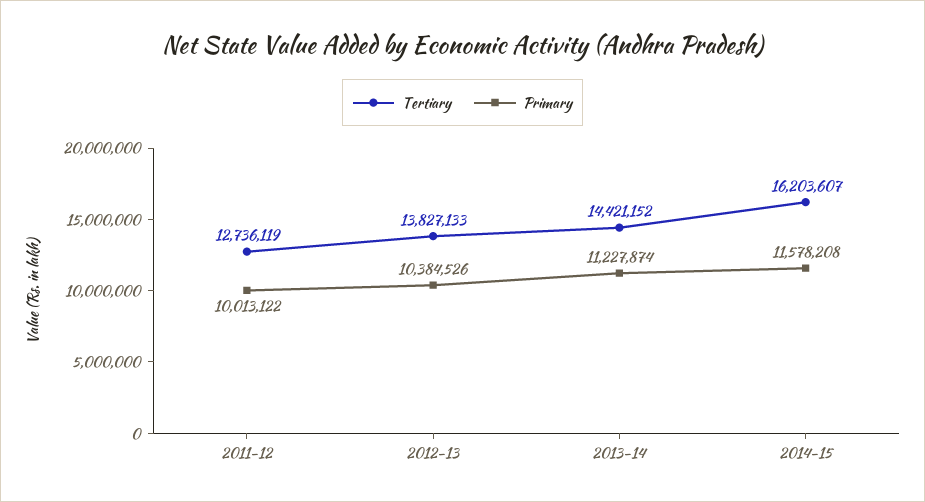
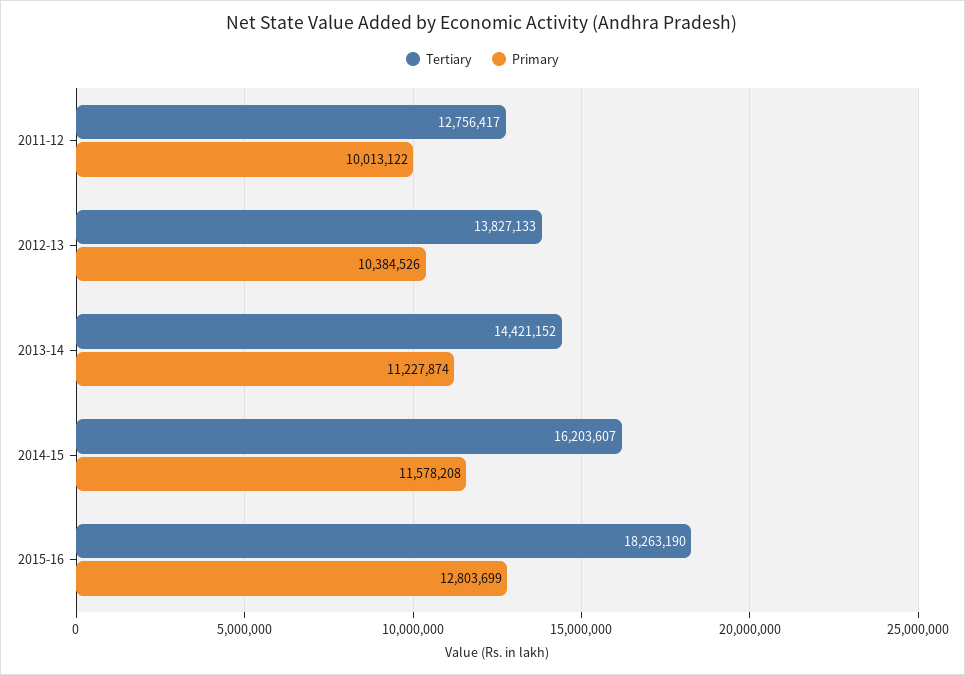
Tertiary, 2011-12: 12736119 -> 12756417
Tertiary, 2015-16: none -> 18263190
Primary, 2015-16: none -> 12803699

